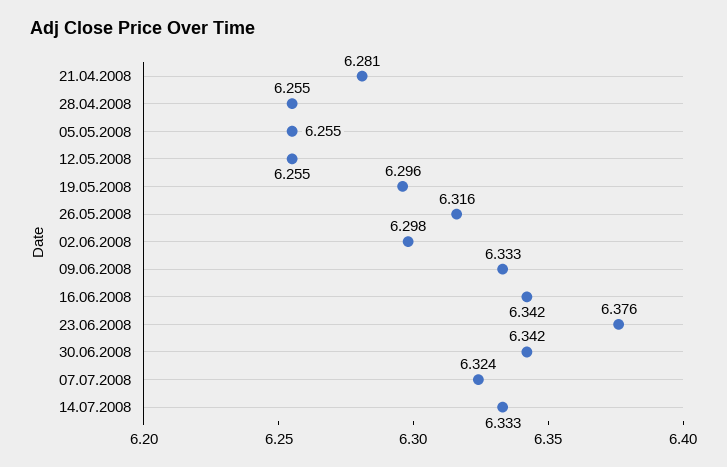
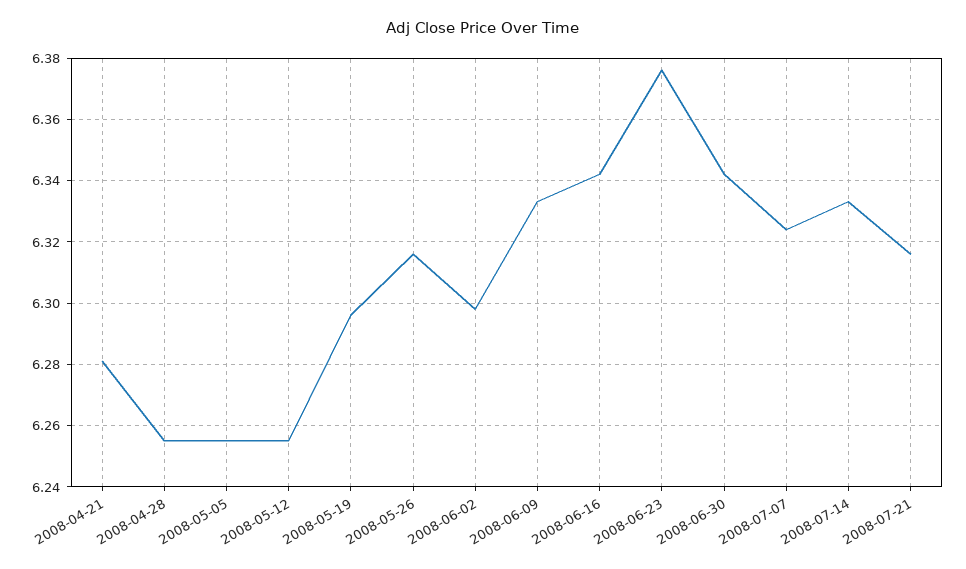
2008-07-21: none -> 6.315

